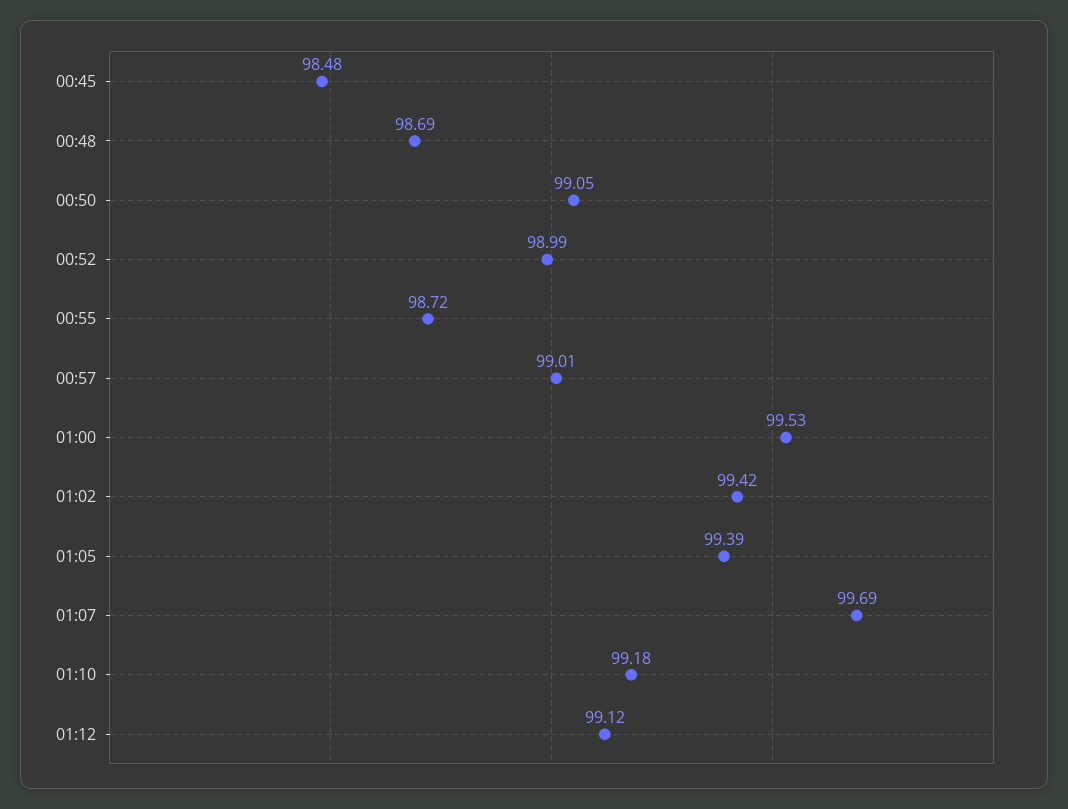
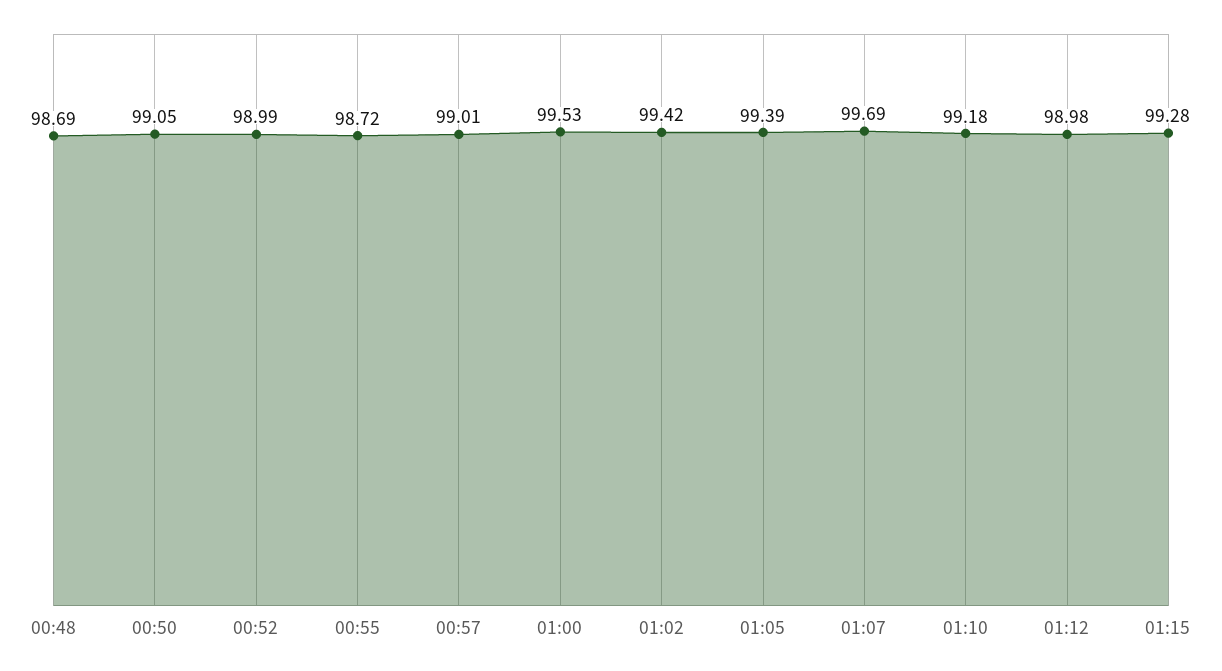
00:45: 98.48 -> none
01:12: 99.12 -> 98.98
01:15: none -> 99.28

